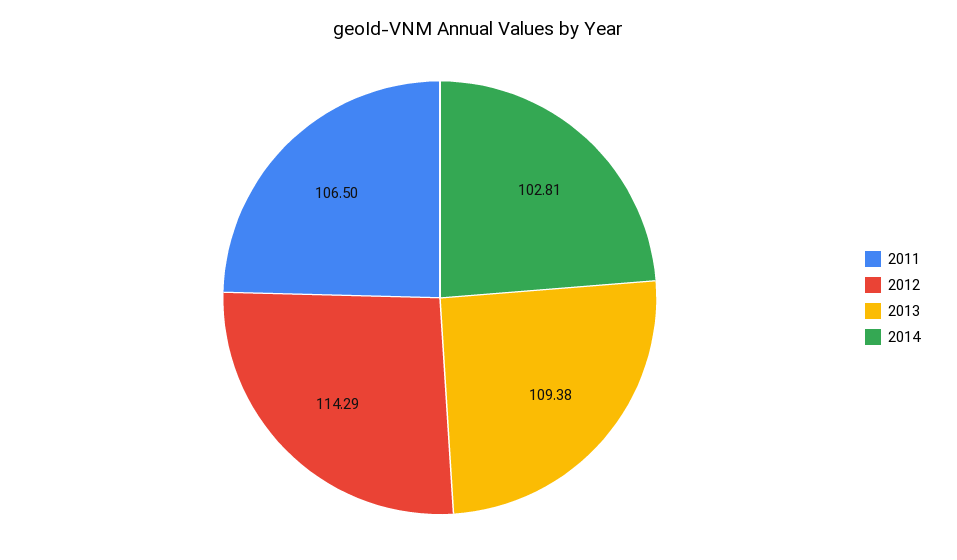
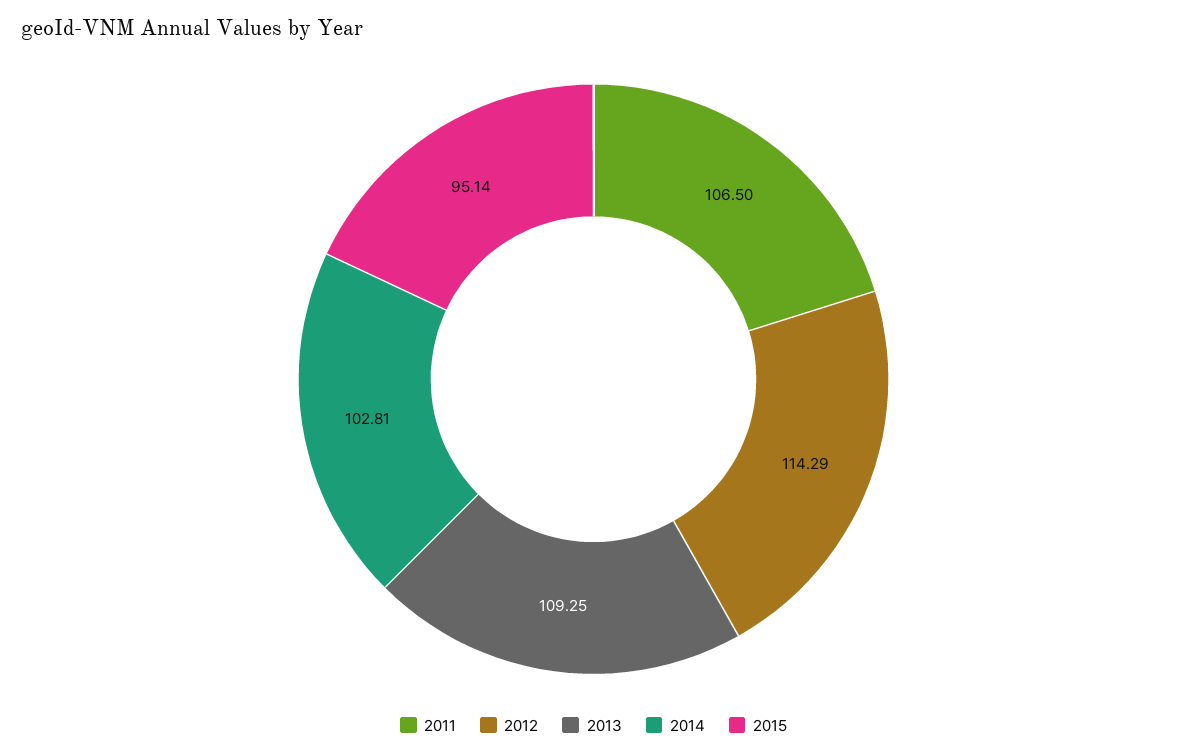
2013: 109.38 -> 109.25
2015: none -> 95.14

